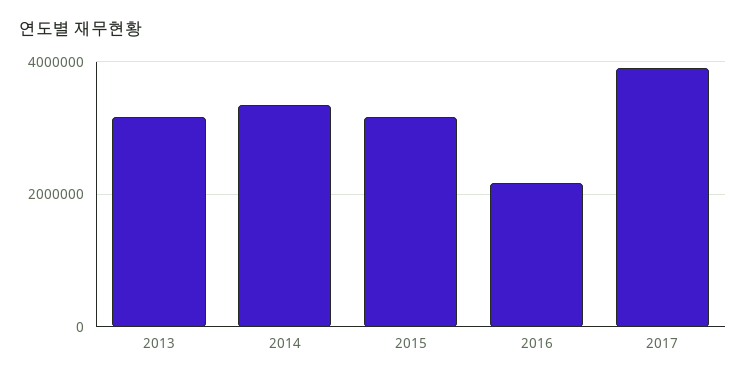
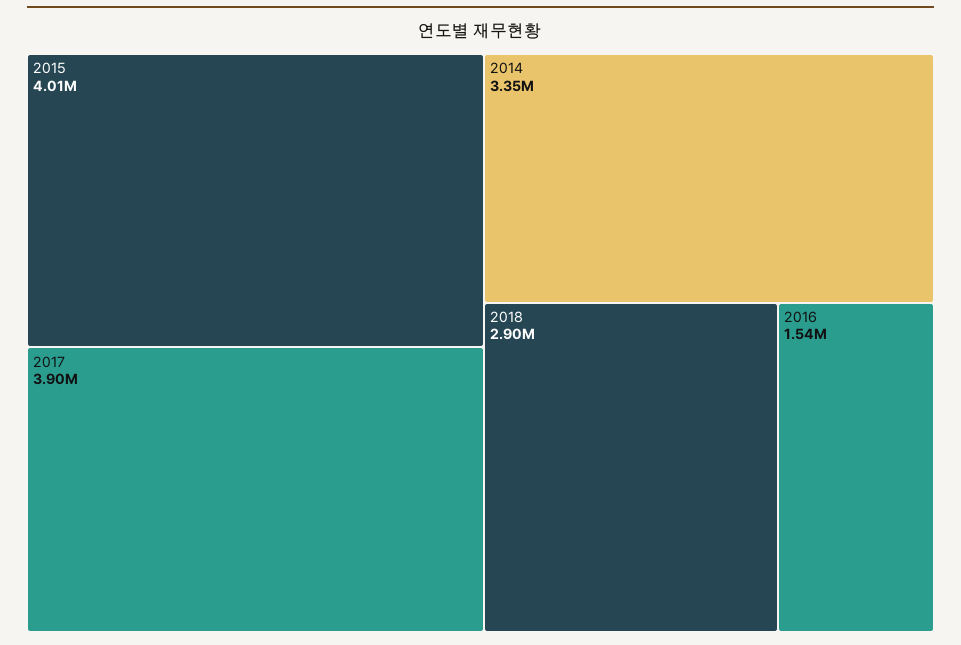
2013: 3200000 -> none
2015: 3200000 -> 4010000
2016: 2200000 -> 1540000
2018: none -> 2900000

